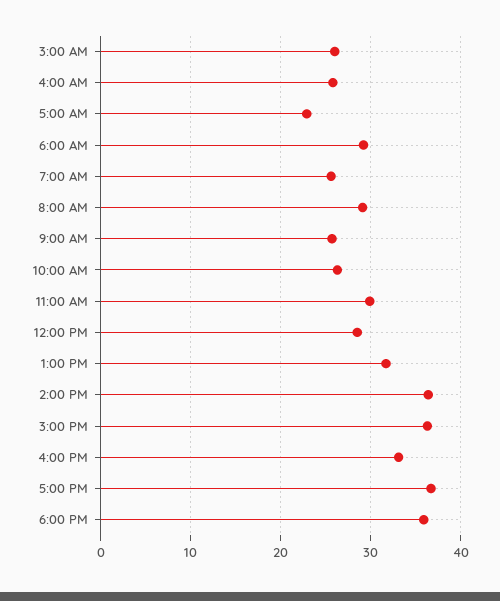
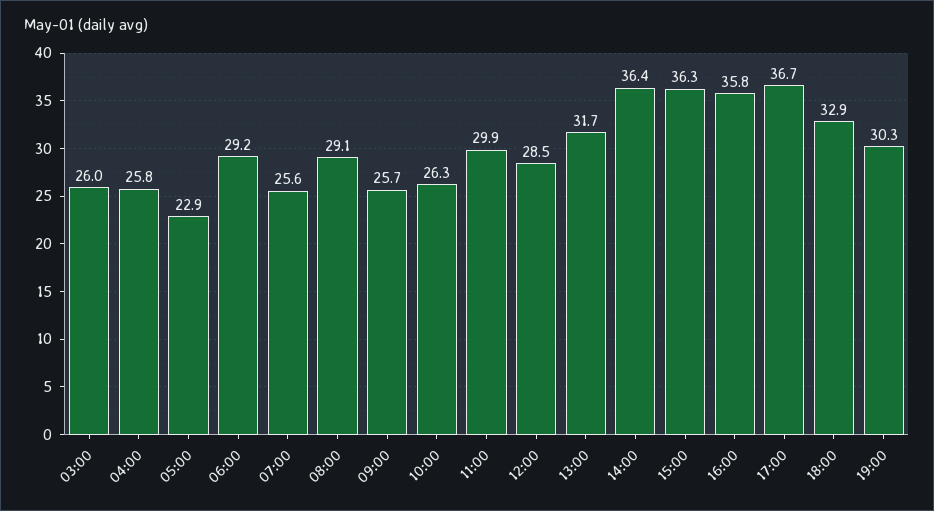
4:00 PM: 33 -> 35.8
6:00 PM: 36 -> 32.9
19:00: none -> 30.3

